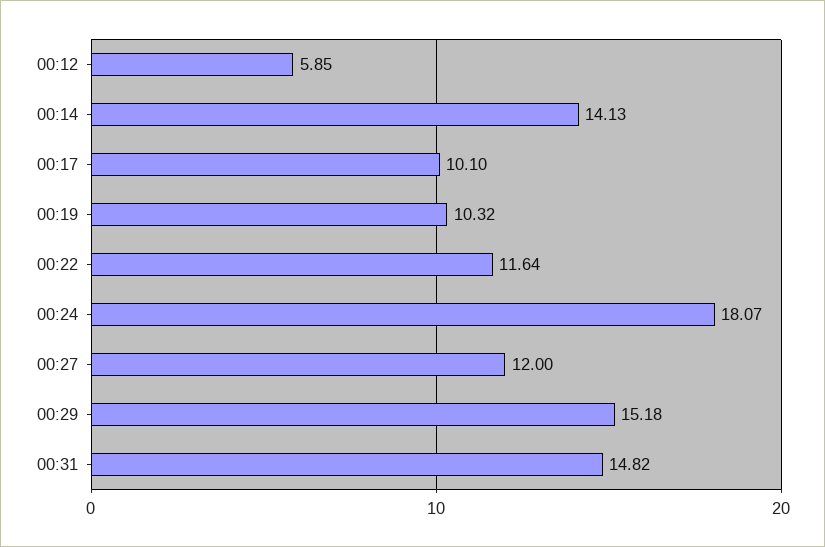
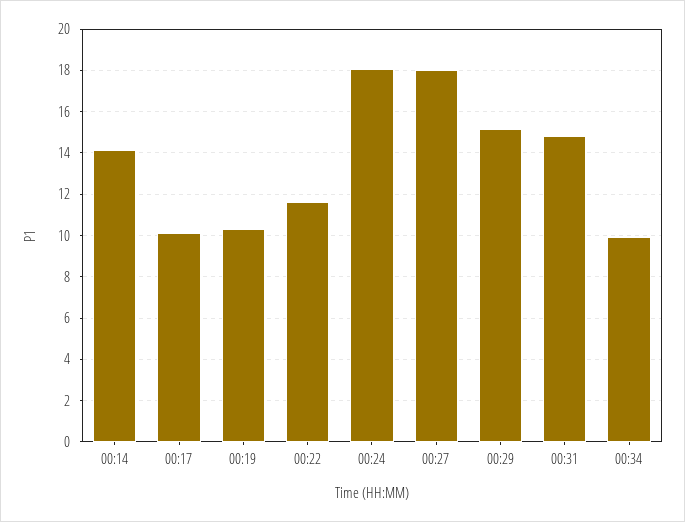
00:12: 5.85 -> none
00:27: 12 -> 18
00:34: none -> 10

